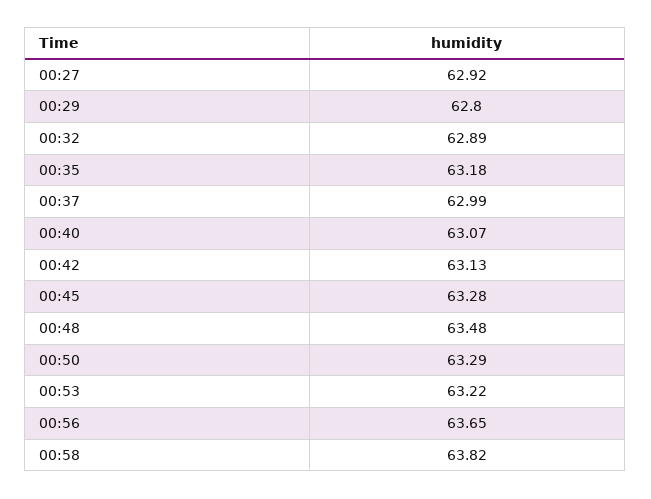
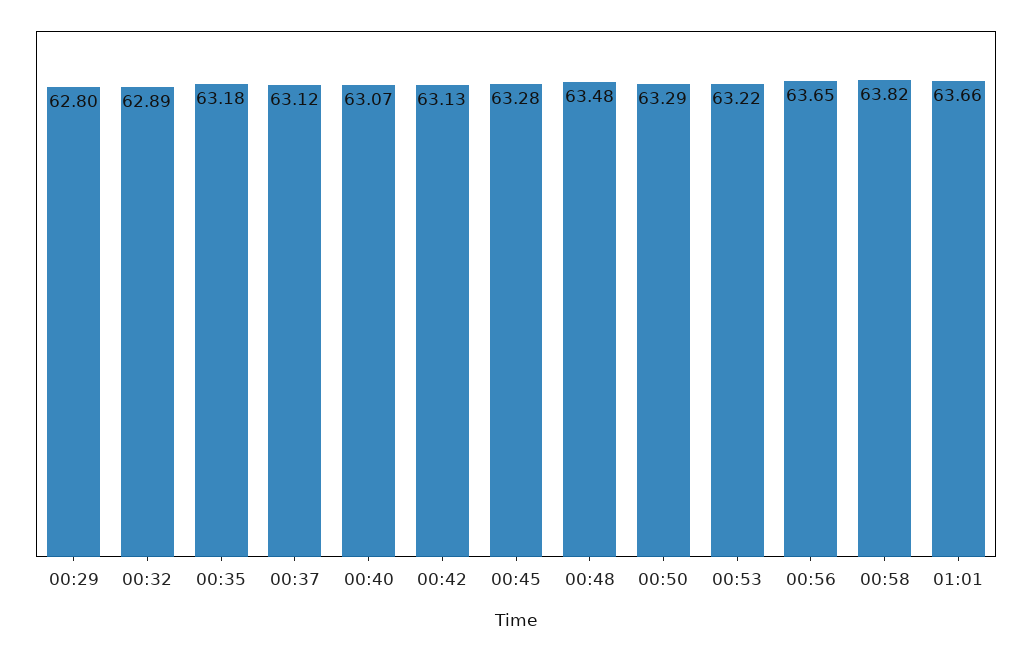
00:27: 62.92 -> none
00:37: 62.99 -> 63.12
01:01: none -> 63.66

